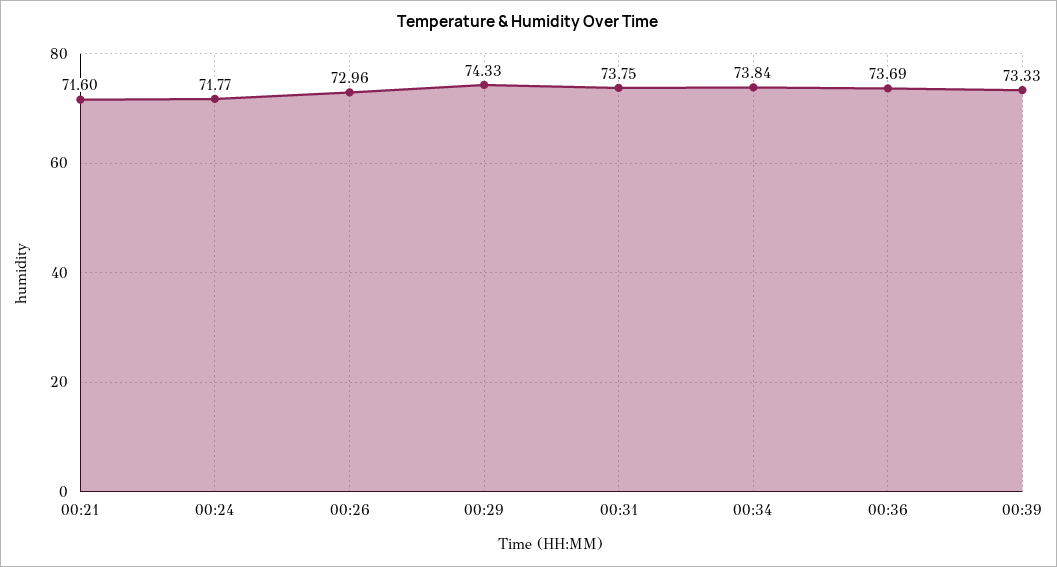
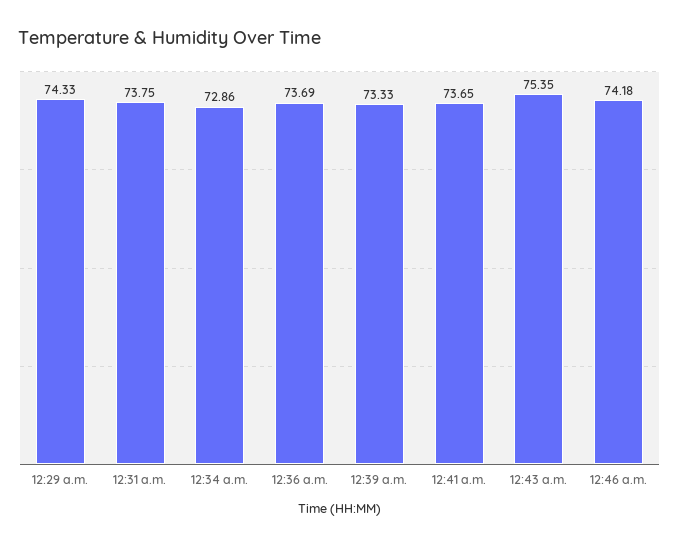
00:21: 71.6 -> none
00:24: 71.77 -> none
00:26: 72.96 -> none
00:34: 73.84 -> 72.86
12:41 a.m.: none -> 73.65
12:43 a.m.: none -> 75.35
12:46 a.m.: none -> 74.18

